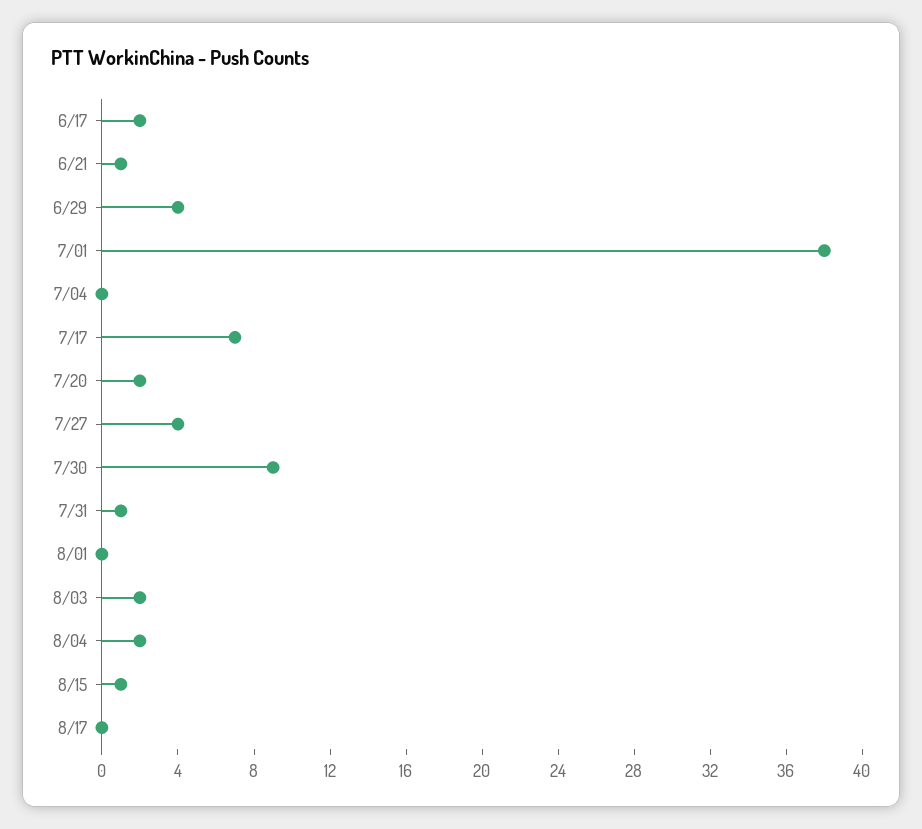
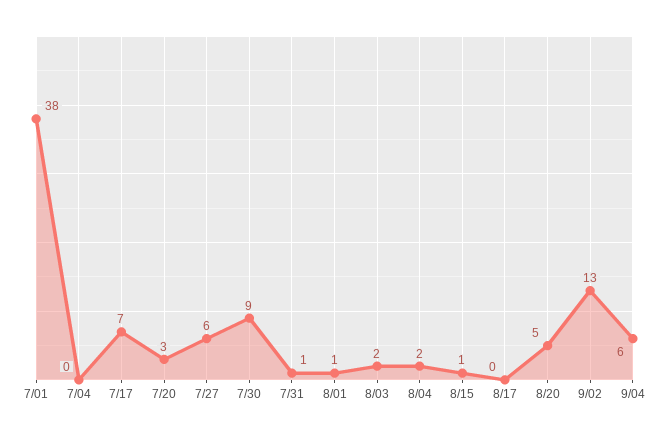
6/17: 2 -> none
6/21: 1 -> none
6/29: 4 -> none
7/20: 2 -> 3
7/27: 4 -> 6
8/01: 0 -> 1
8/20: none -> 5
9/02: none -> 13
9/04: none -> 6

